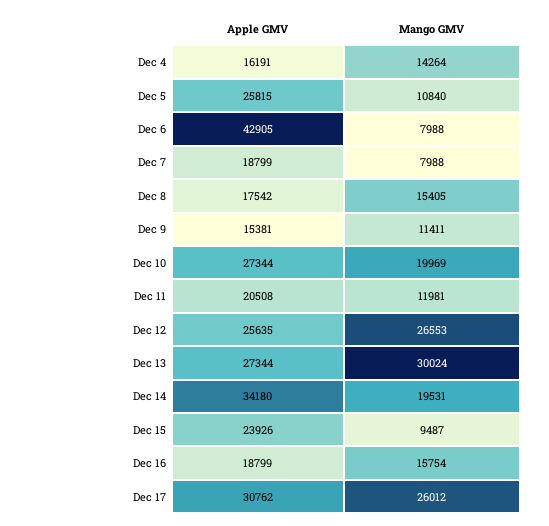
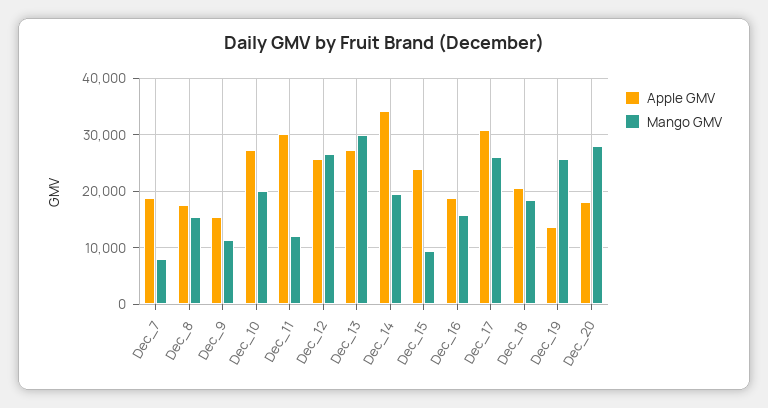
Apple GMV, Dec 4: 16191 -> none
Mango GMV, Dec 4: 14264 -> none
Apple GMV, Dec 5: 25815 -> none
Mango GMV, Dec 5: 10840 -> none
Apple GMV, Dec 6: 42905 -> none
Mango GMV, Dec 6: 7988 -> none
Apple GMV, Dec 11: 20508 -> 30000
Apple GMV, Dec_18: none -> 20000
Mango GMV, Dec_18: none -> 18000
Apple GMV, Dec_19: none -> 14000
Mango GMV, Dec_19: none -> 26000
Apple GMV, Dec_20: none -> 18000
Mango GMV, Dec_20: none -> 28000

